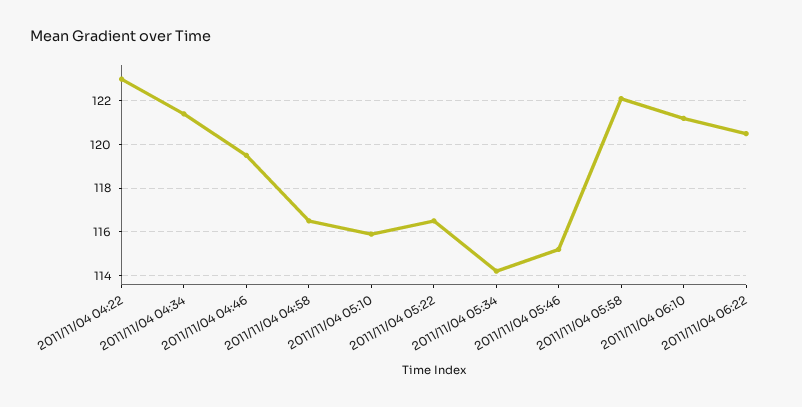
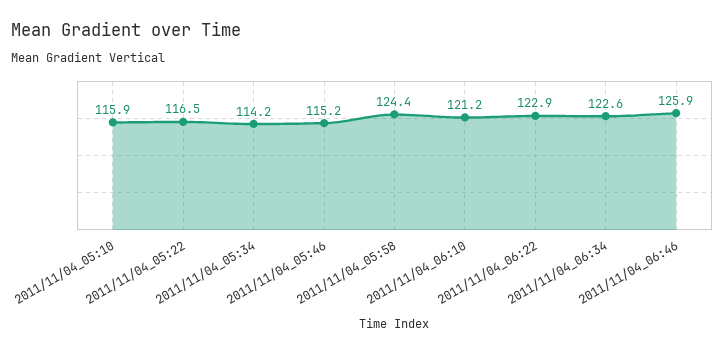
2011/11/04 04:22: 123 -> none
2011/11/04 04:34: 121.5 -> none
2011/11/04 04:46: 119.5 -> none
2011/11/04 04:58: 116.5 -> none
2011/11/04 05:58: 122 -> 124.4
2011/11/04 06:22: 120.5 -> 122.9
2011/11/04_06:34: none -> 122.6
2011/11/04_06:46: none -> 125.9

